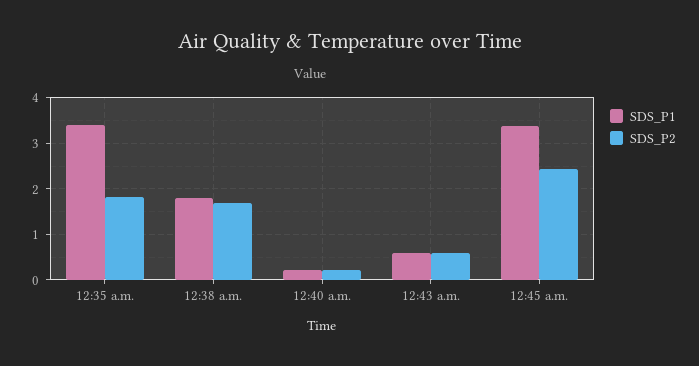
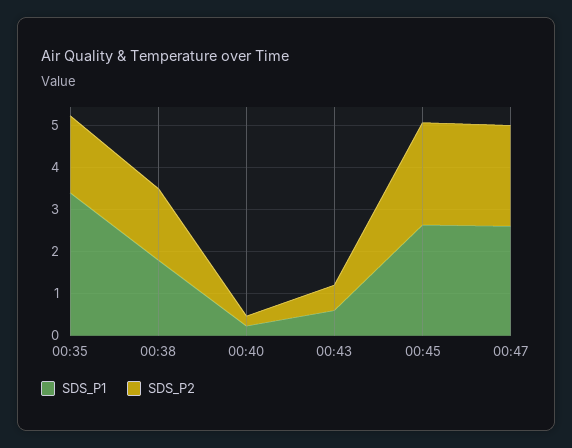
SDS_P1, 12:45 a.m.: 3.4 -> 2.6
SDS_P1, 00:47: none -> 2.6
SDS_P2, 00:47: none -> 2.4

